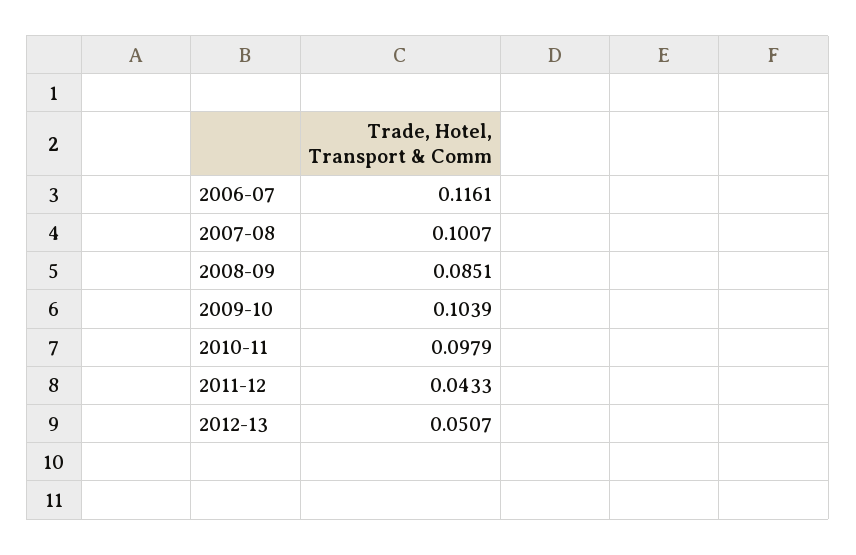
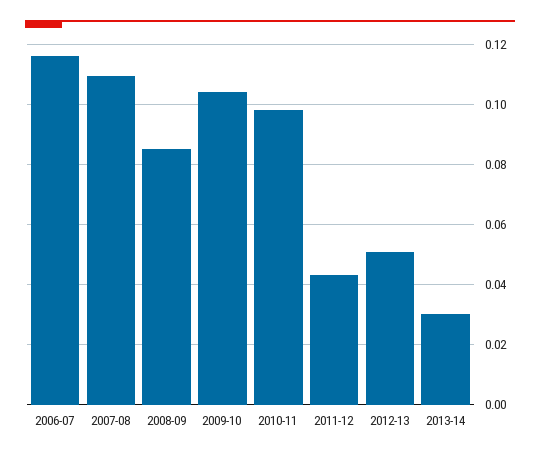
2007-08: 0.1007 -> 0.11
2013-14: none -> 0.03

